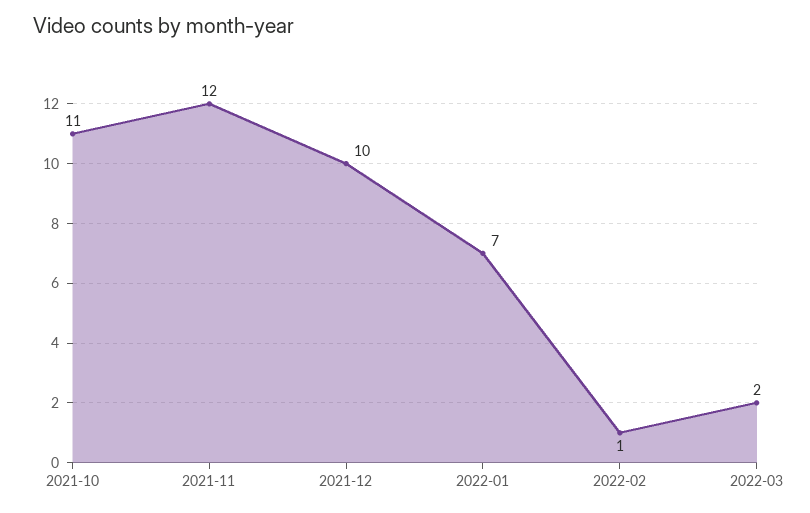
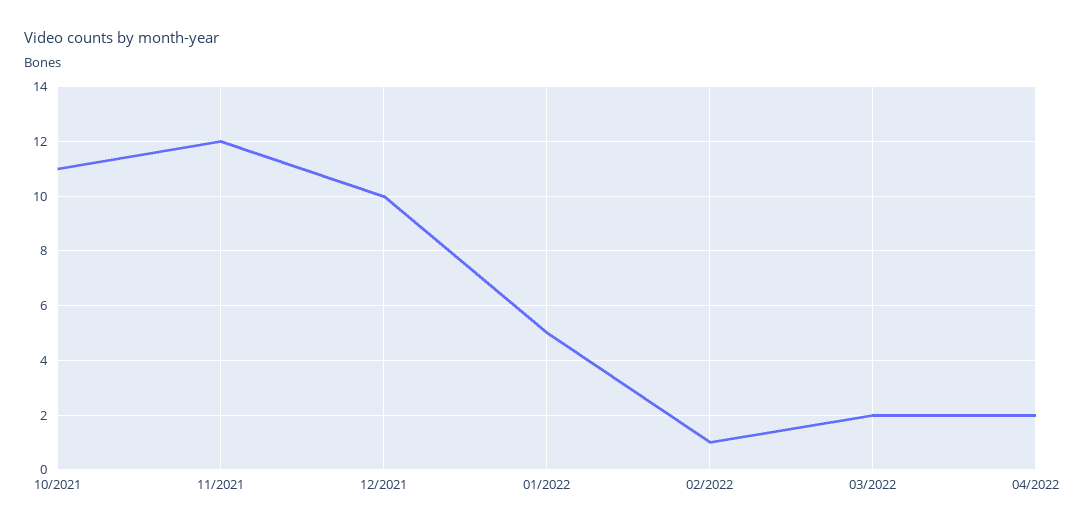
2022-01: 7 -> 5
04/2022: none -> 2

